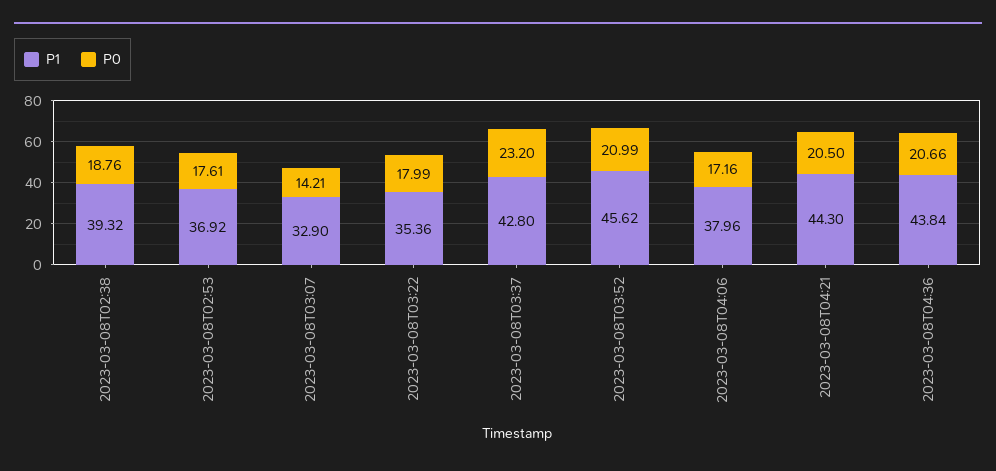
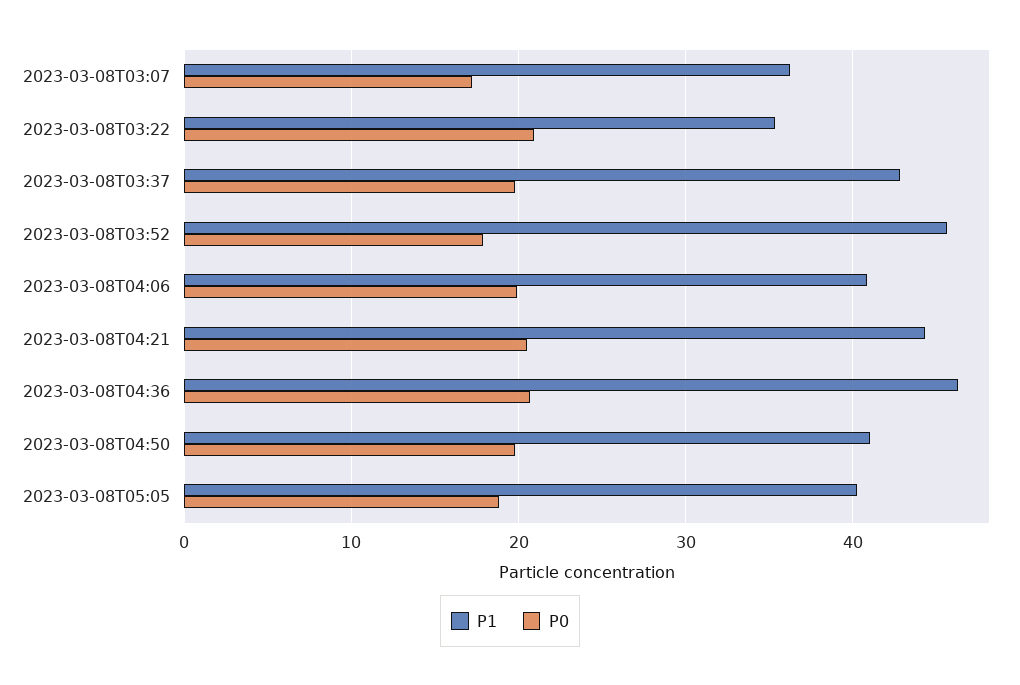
P1, 2023-03-08T02:38: 39.32 -> none
P0, 2023-03-08T02:38: 18.76 -> none
P1, 2023-03-08T02:53: 36.92 -> none
P0, 2023-03-08T02:53: 17.61 -> none
P1, 2023-03-08T03:07: 32.9 -> 36
P0, 2023-03-08T03:07: 14.21 -> 17
P0, 2023-03-08T03:22: 17.99 -> 21
P0, 2023-03-08T03:37: 23.2 -> 20
P0, 2023-03-08T03:52: 20.99 -> 18
P1, 2023-03-08T04:06: 37.96 -> 41
P0, 2023-03-08T04:06: 17.16 -> 20
P1, 2023-03-08T04:36: 43.84 -> 46
P1, 2023-03-08T04:50: none -> 41
P0, 2023-03-08T04:50: none -> 20
P1, 2023-03-08T05:05: none -> 40
P0, 2023-03-08T05:05: none -> 19

